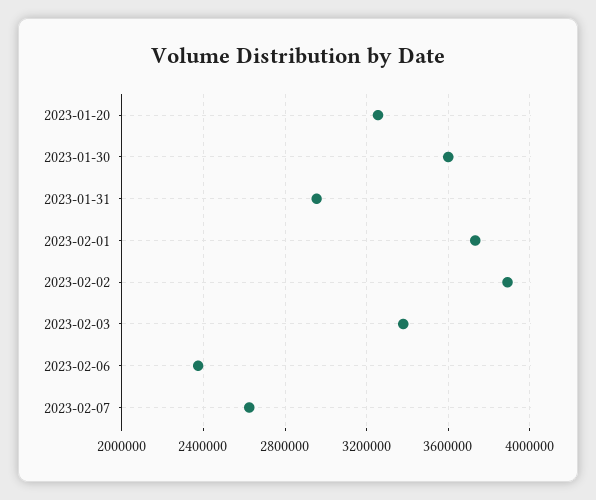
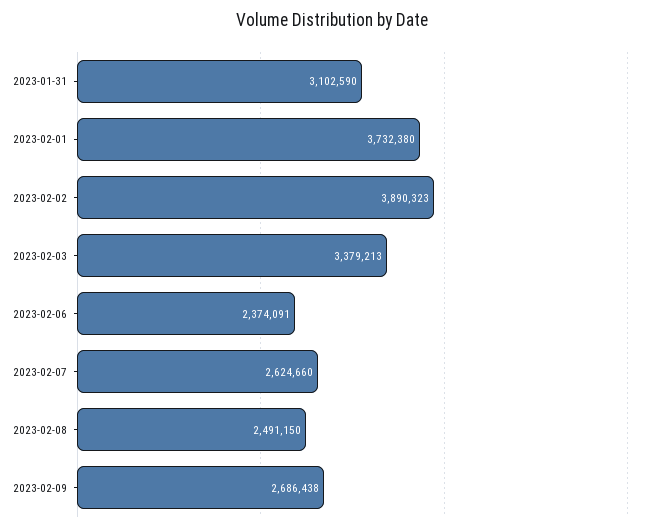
2023-01-20: 3250000 -> none
2023-01-30: 3600000 -> none
2023-01-31: 2950000 -> 3102590
2023-02-08: none -> 2491150
2023-02-09: none -> 2686438

